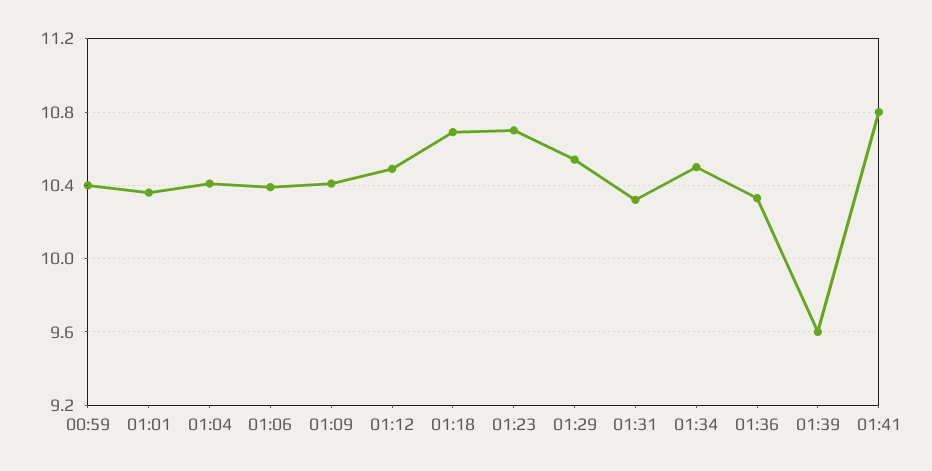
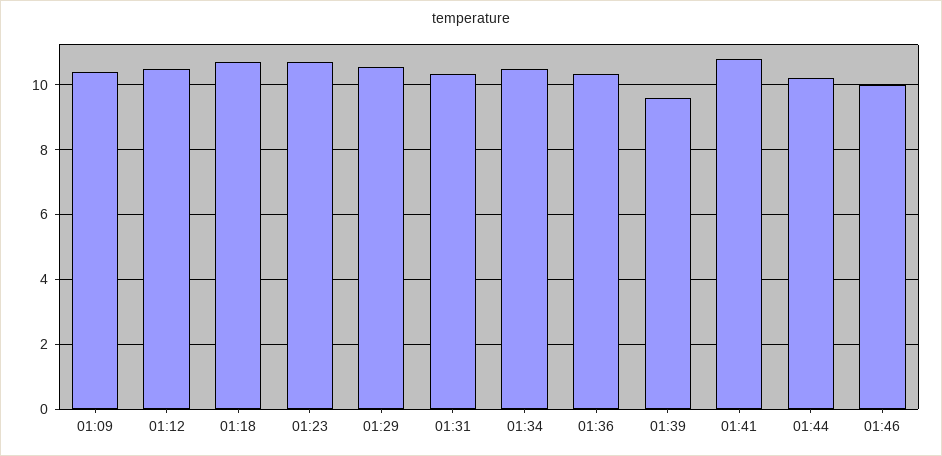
00:59: 10.4 -> none
01:01: 10.35 -> none
01:04: 10.4 -> none
01:06: 10.4 -> none
01:44: none -> 10.2
01:46: none -> 10

